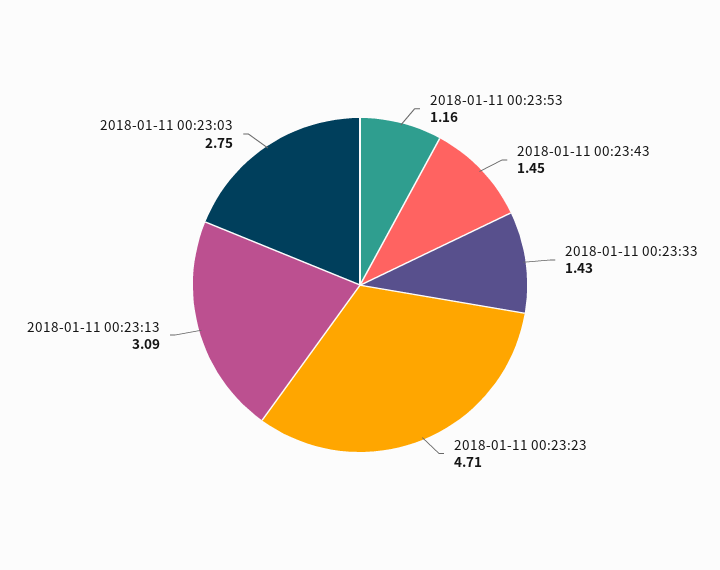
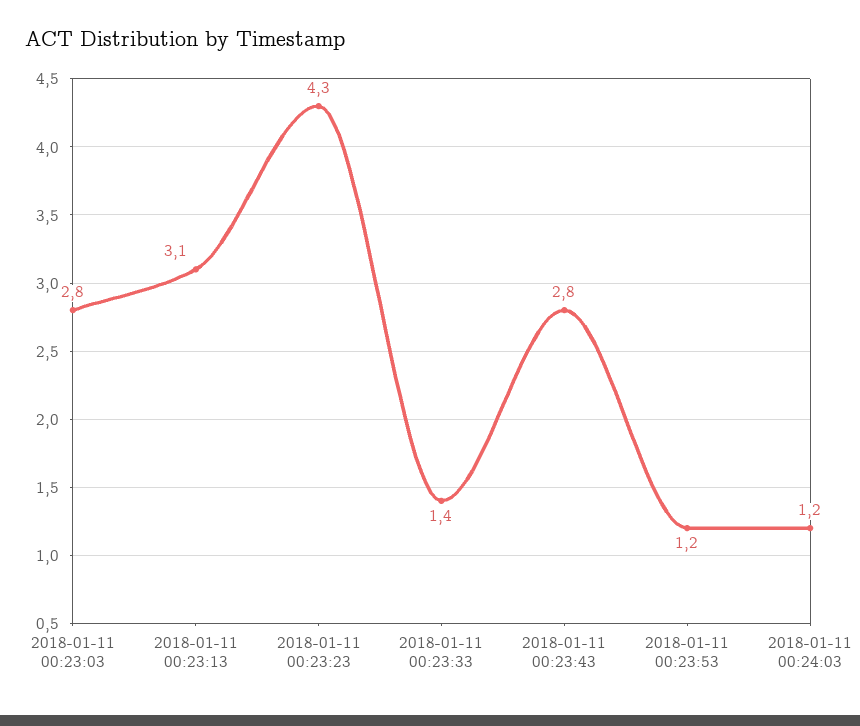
2018-01-11 00:23:43: 1.45 -> 2.8
2018-01-11 00:23:23: 4.71 -> 4.3
2018-01-11 00:24:03: none -> 1.2

